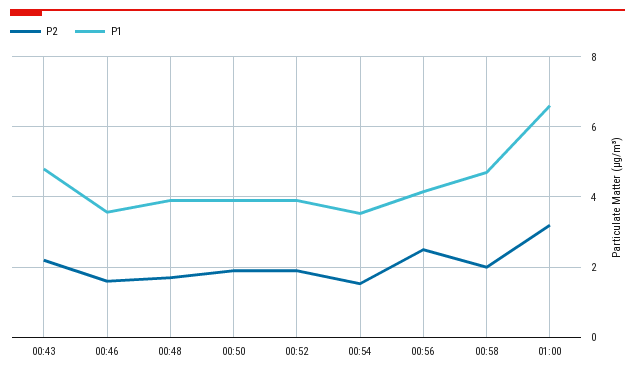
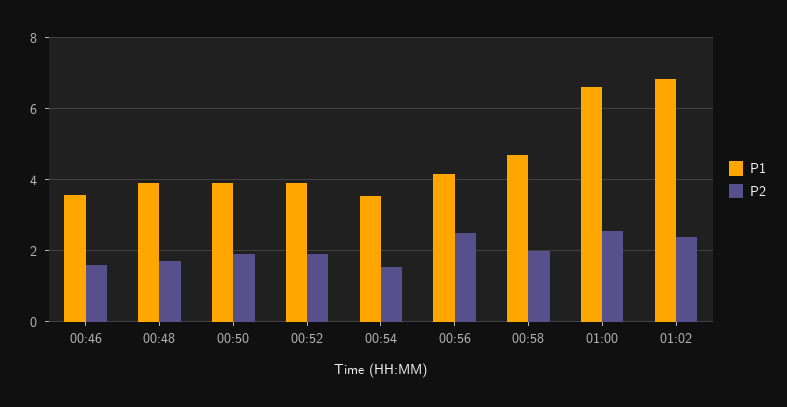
P2, 00:43: 2.2 -> none
P1, 00:43: 4.8 -> none
P2, 01:00: 3.2 -> 2.6
P1, 01:02: none -> 6.8
P2, 01:02: none -> 2.4

